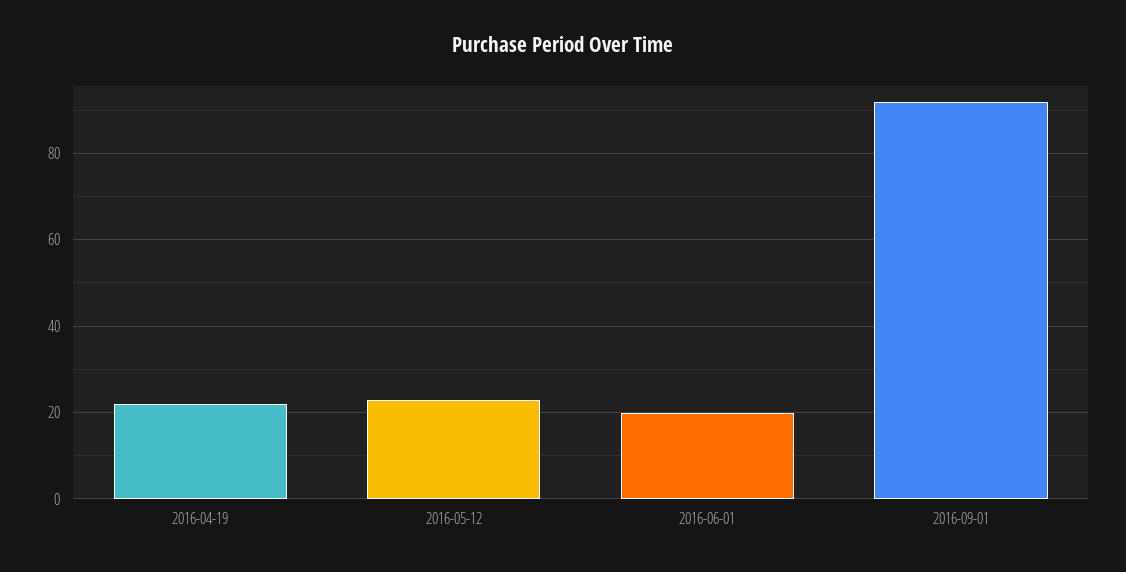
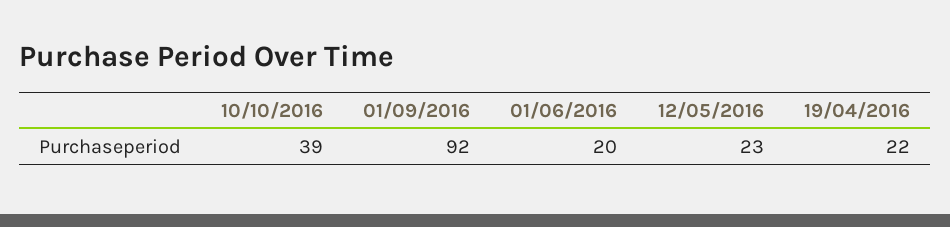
10/10/2016: none -> 39

